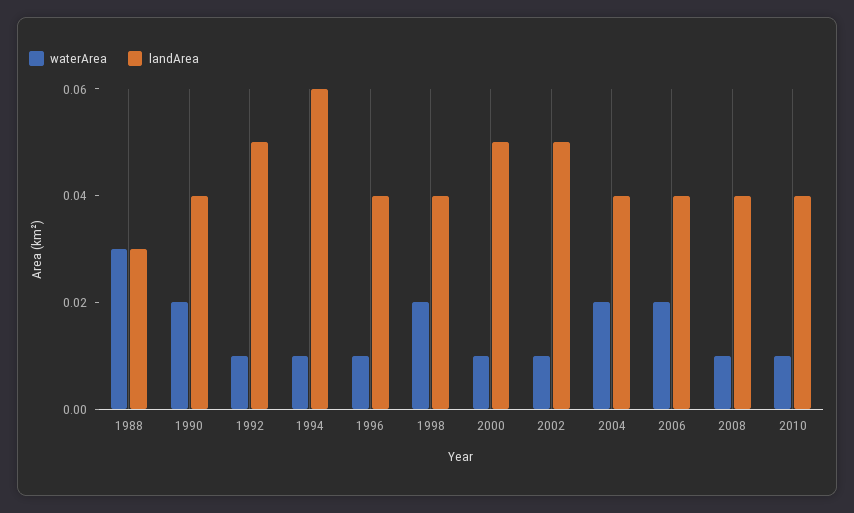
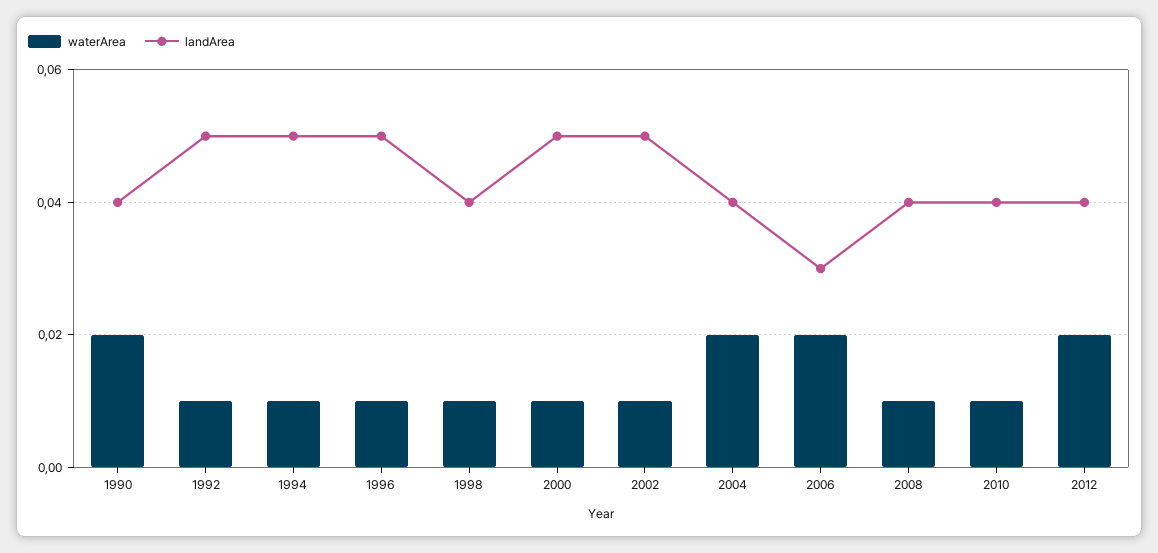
waterArea, 1988: 0.03 -> none
landArea, 1988: 0.03 -> none
landArea, 1994: 0.06 -> 0.05
landArea, 1996: 0.04 -> 0.05
waterArea, 1998: 0.02 -> 0.01
landArea, 2006: 0.04 -> 0.03
waterArea, 2012: none -> 0.02
landArea, 2012: none -> 0.04

